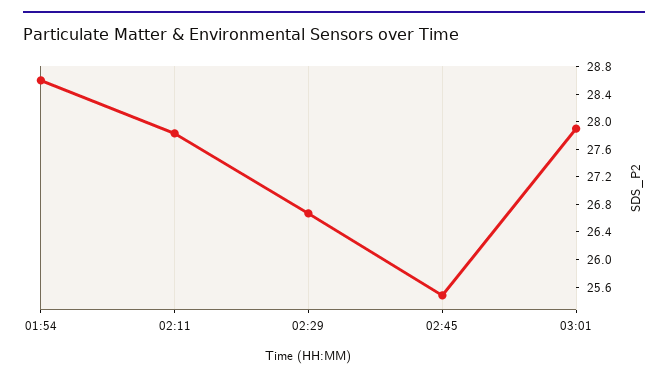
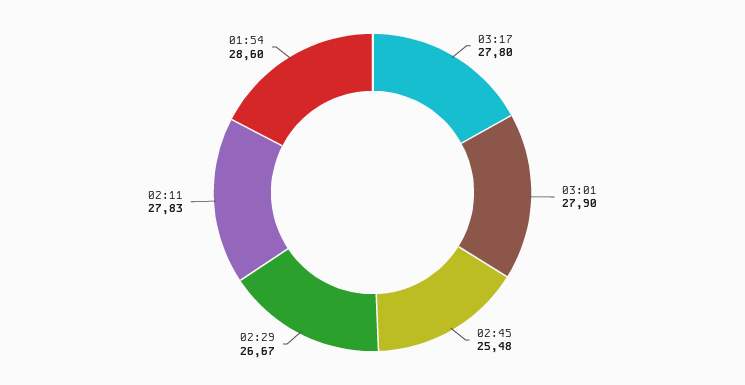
03:17: none -> 27.8

